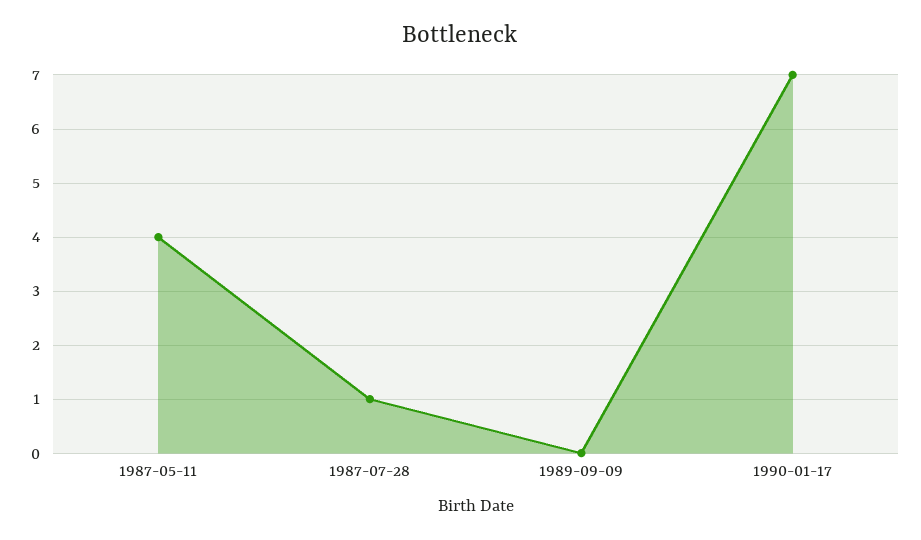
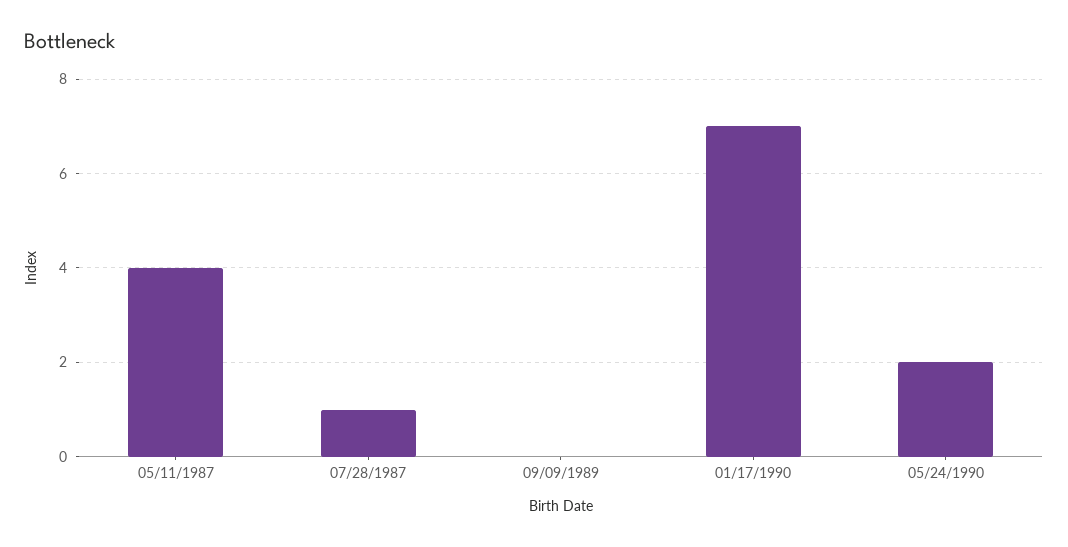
05/24/1990: none -> 2

